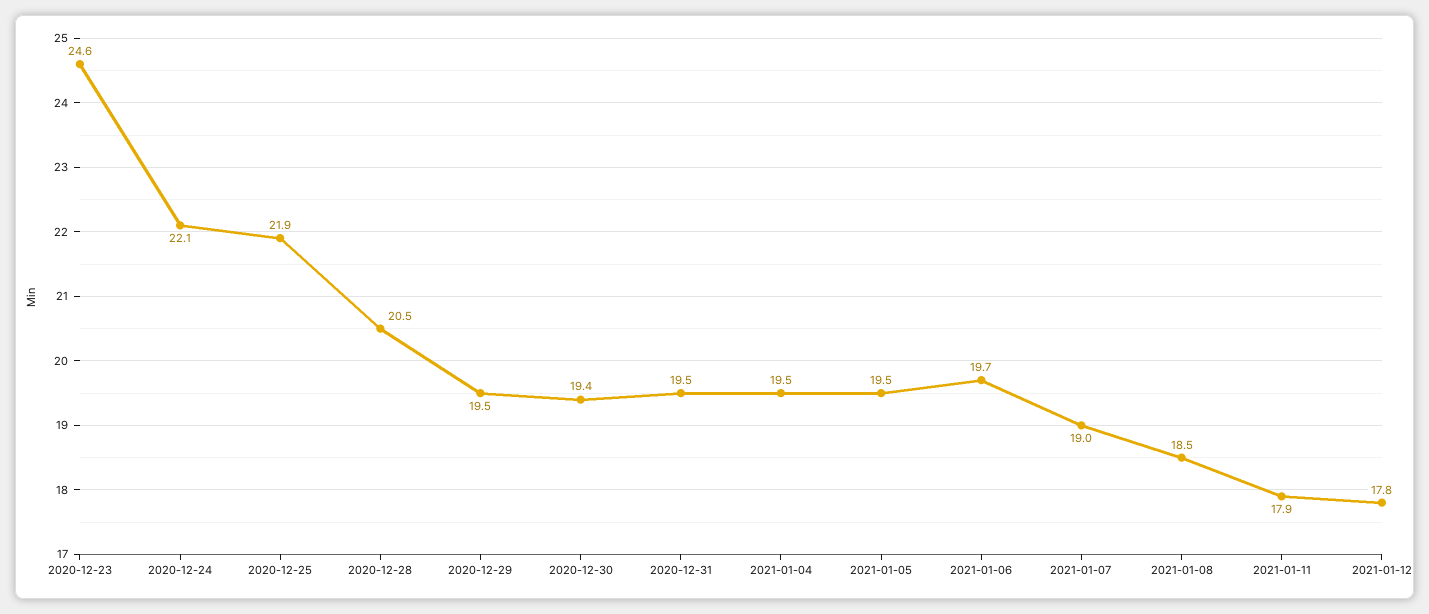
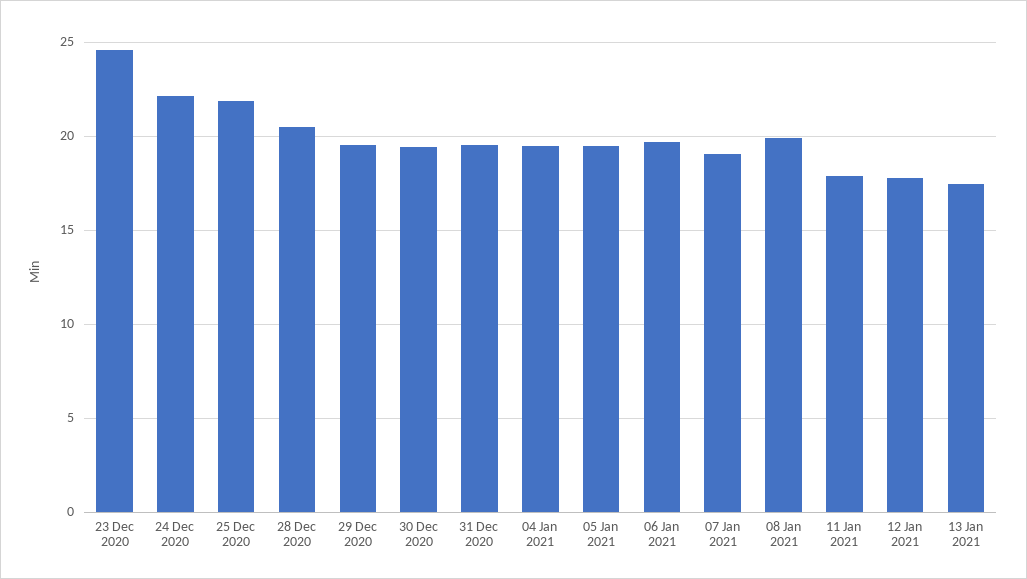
2021-01-08: 18.5 -> 20
13 Jan 2021: none -> 17.5

